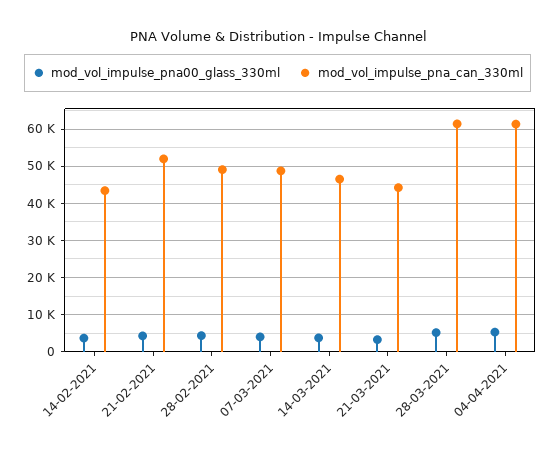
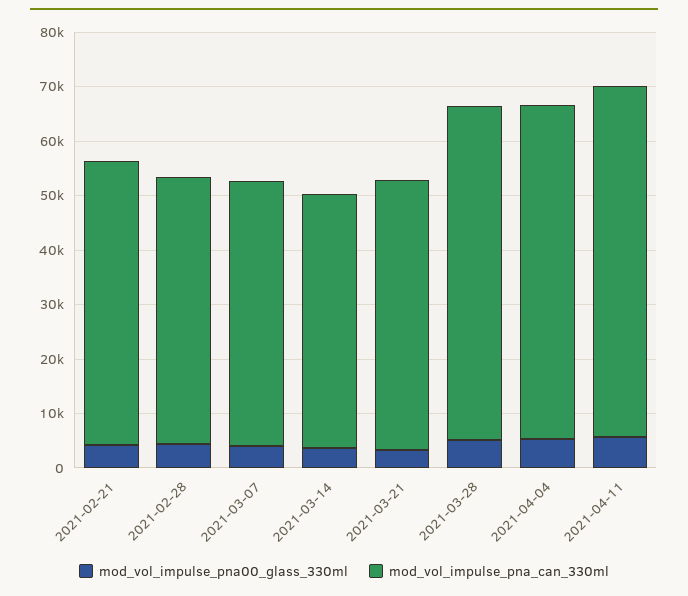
mod_vol_impulse_pna00_glass_330ml, 14-02-2021: 4000 -> none
mod_vol_impulse_pna_can_330ml, 14-02-2021: 44000 -> none
mod_vol_impulse_pna_can_330ml, 21-03-2021: 44000 -> 50000
mod_vol_impulse_pna00_glass_330ml, 2021-04-11: none -> 6000
mod_vol_impulse_pna_can_330ml, 2021-04-11: none -> 64000

